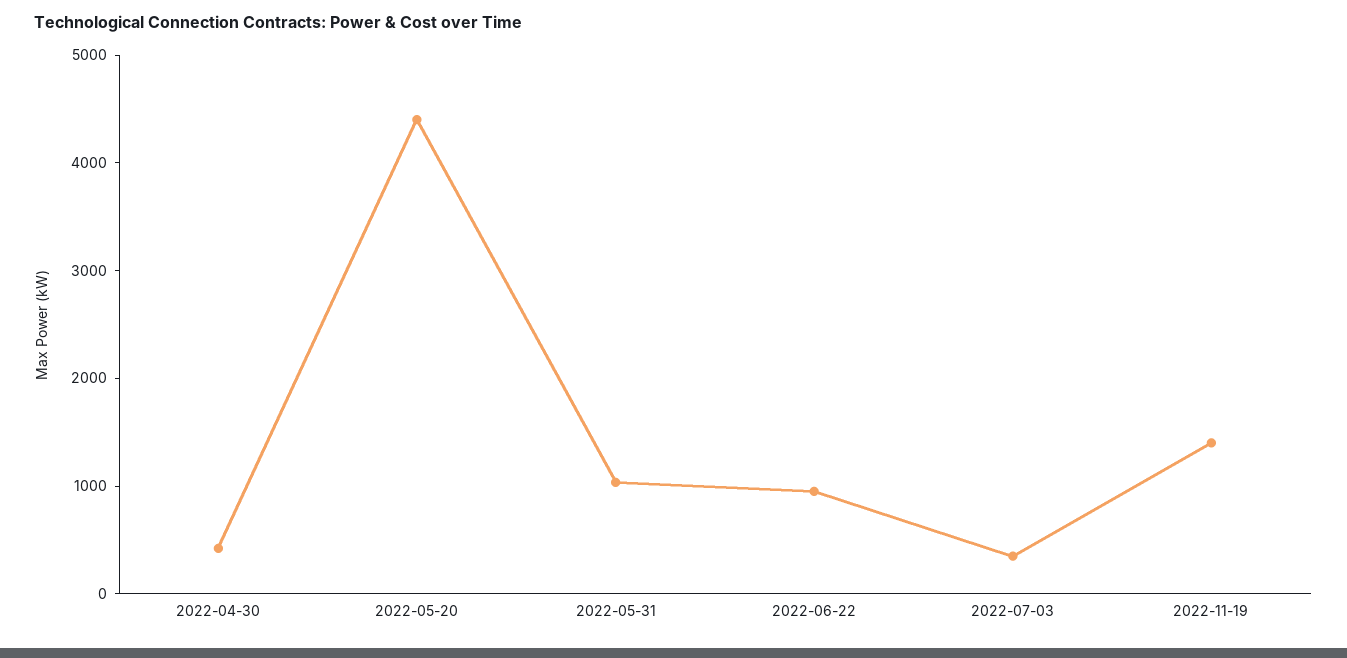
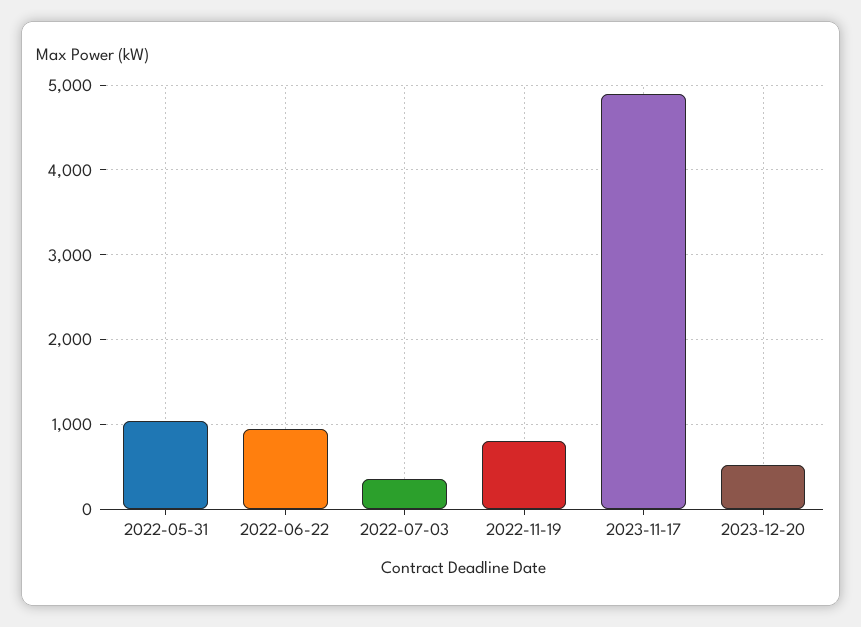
2022-04-30: 400 -> none
2022-05-20: 4400 -> none
2022-11-19: 1400 -> 800
2023-11-17: none -> 4900
2023-12-20: none -> 500

